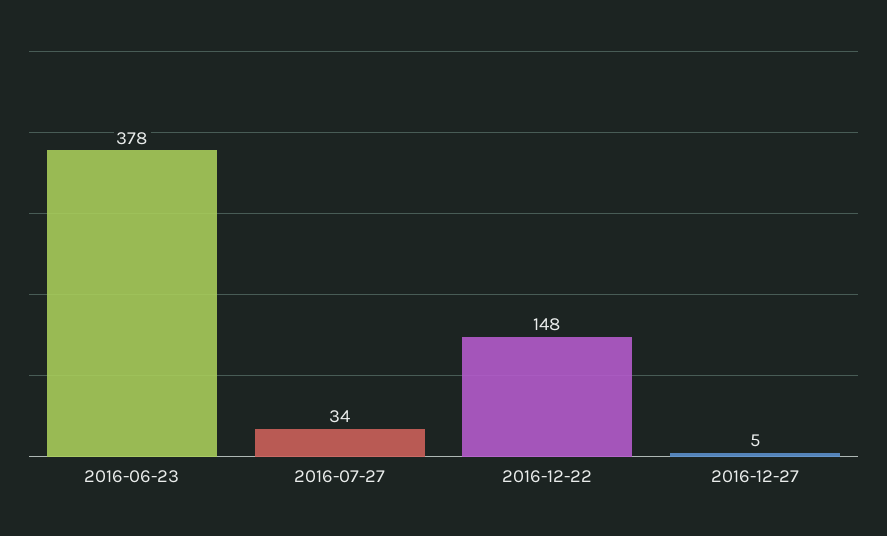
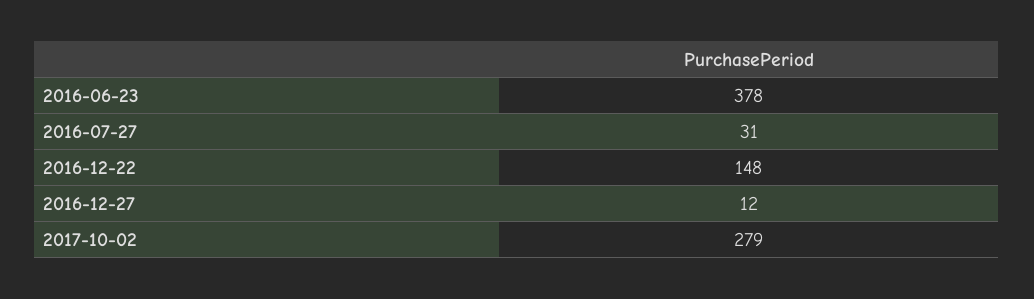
2016-07-27: 34 -> 31
2016-12-27: 5 -> 12
2017-10-02: none -> 279

